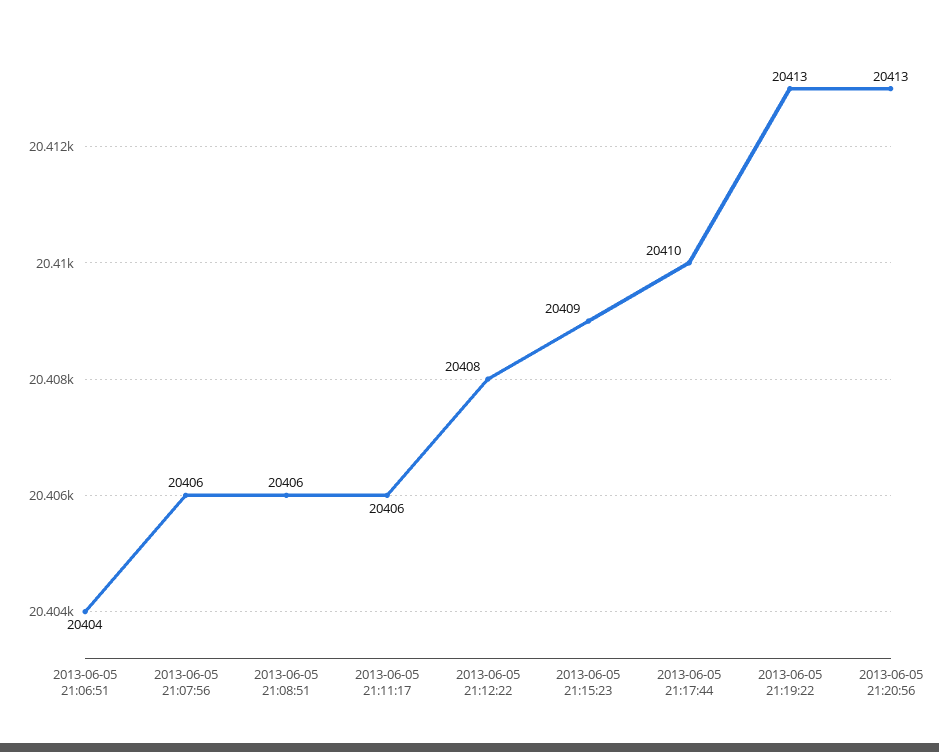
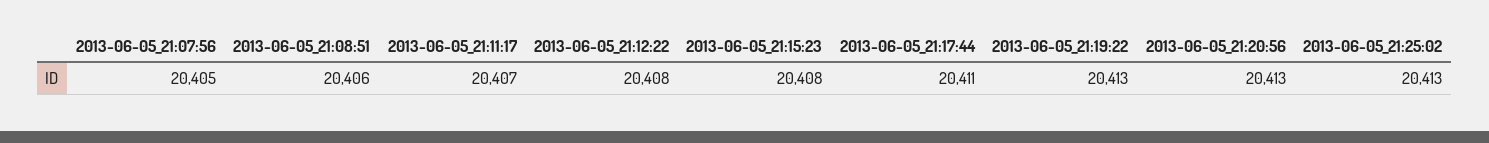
2013-06-05 21:06:51: 20404 -> none
2013-06-05 21:07:56: 20406 -> 20405
2013-06-05 21:11:17: 20406 -> 20407
2013-06-05 21:15:23: 20409 -> 20408
2013-06-05 21:17:44: 20410 -> 20411
2013-06-05_21:25:02: none -> 20413

